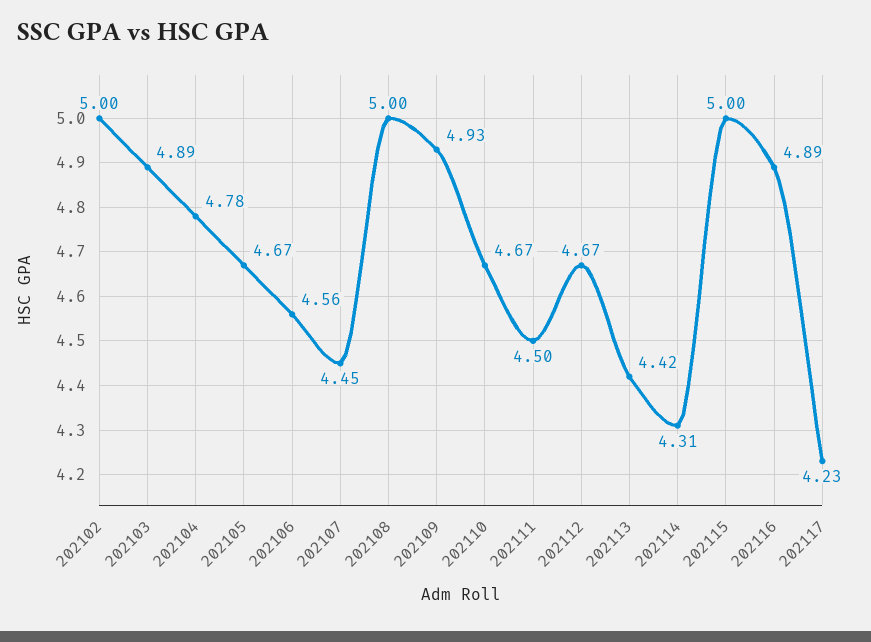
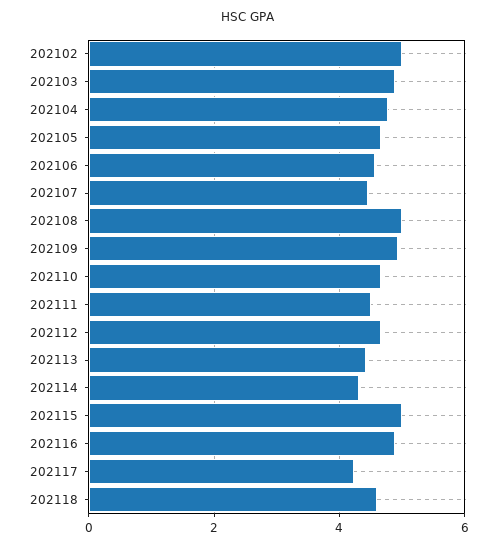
202118: none -> 4.6

